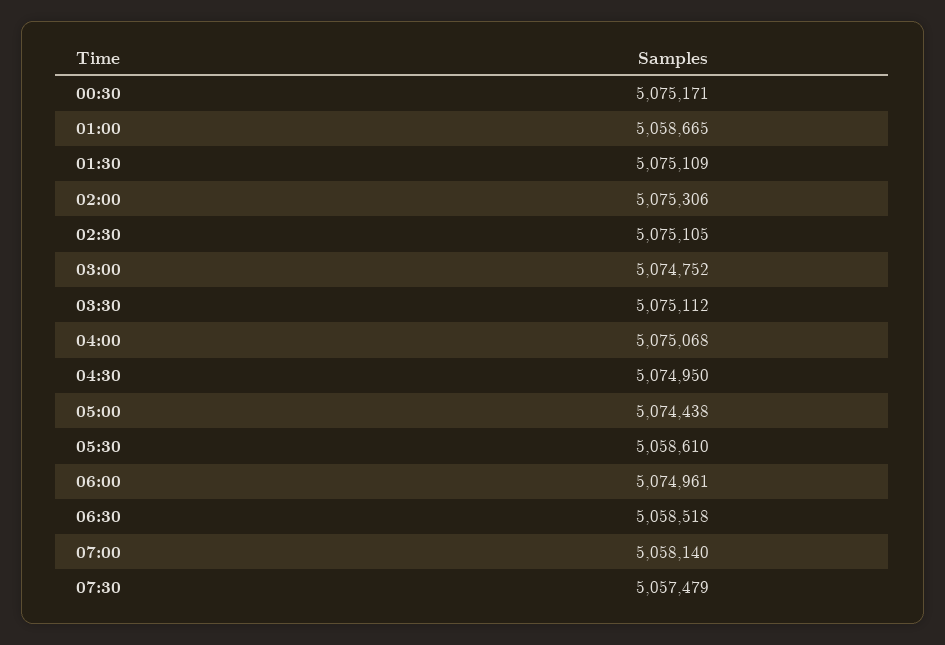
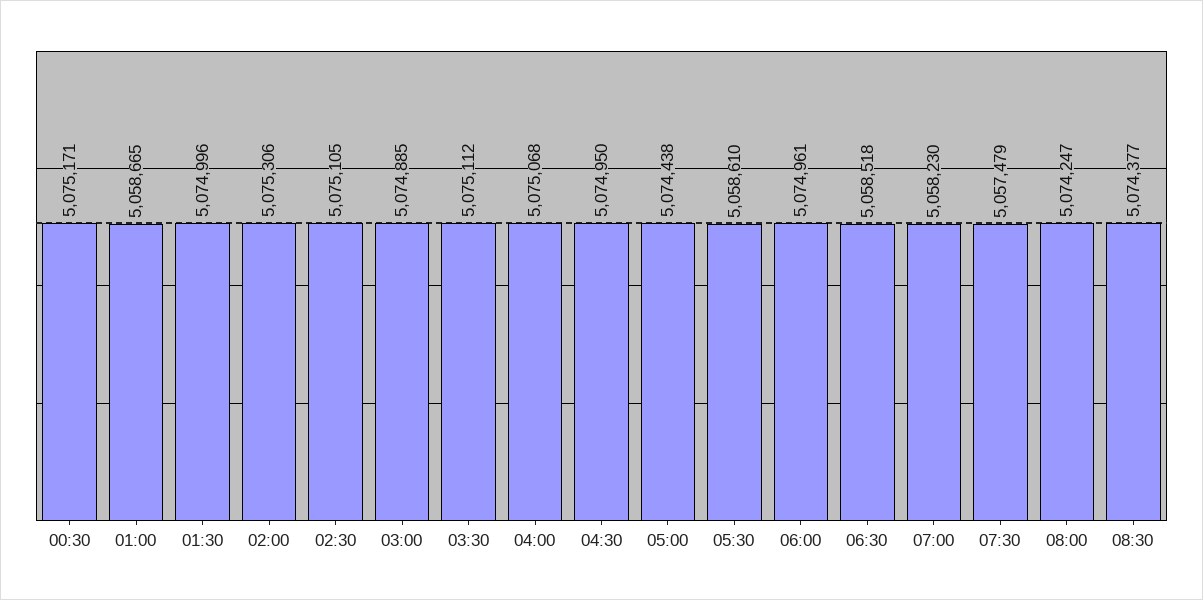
01:30: 5075109 -> 5074996
03:00: 5074752 -> 5074885
07:00: 5058140 -> 5058230
08:00: none -> 5074247
08:30: none -> 5074377

